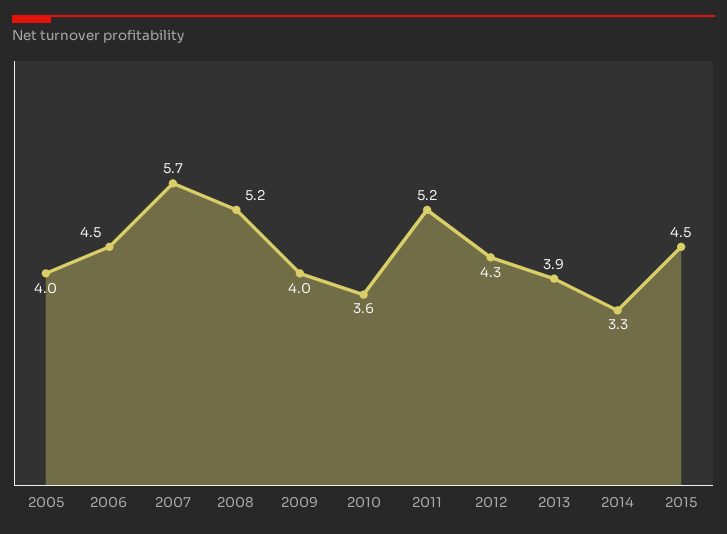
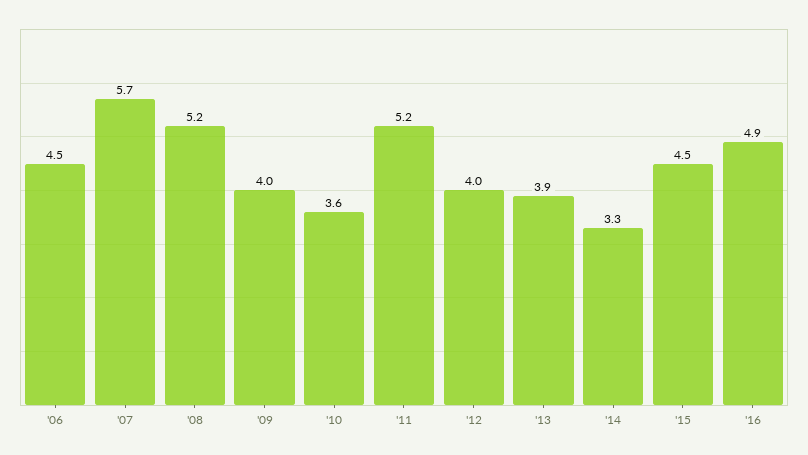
2005: 4 -> none
2012: 4.3 -> 4
'16: none -> 4.9

